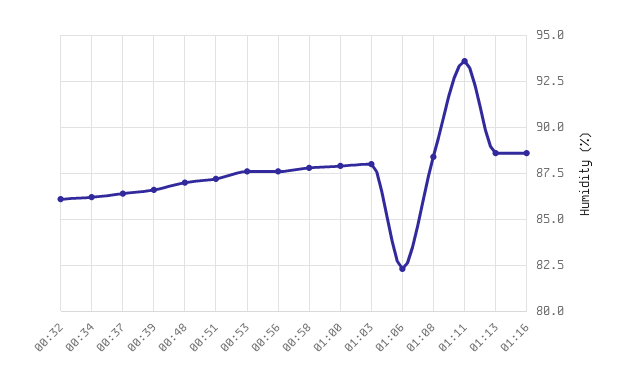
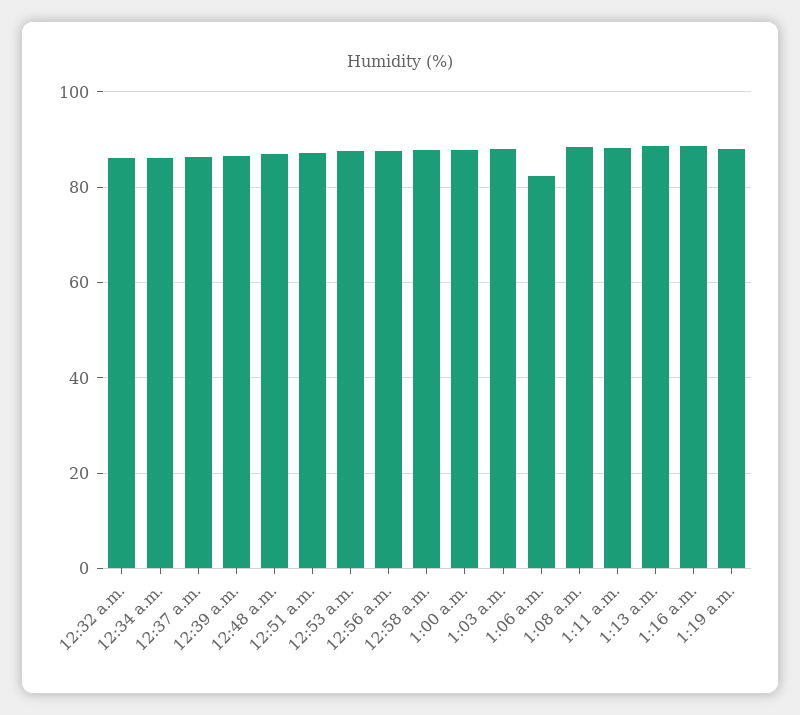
01:11: 93.5 -> 88
1:19 a.m.: none -> 88

